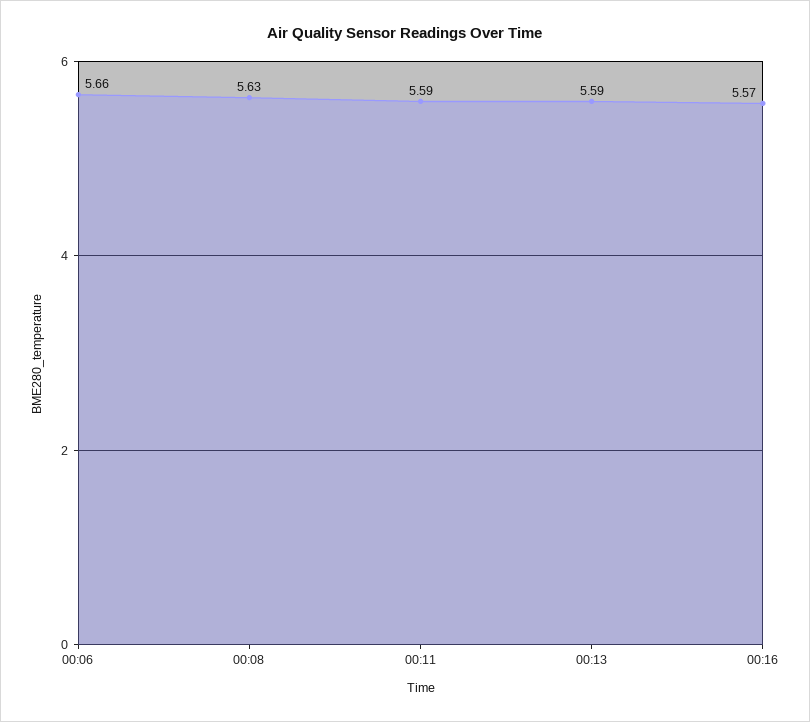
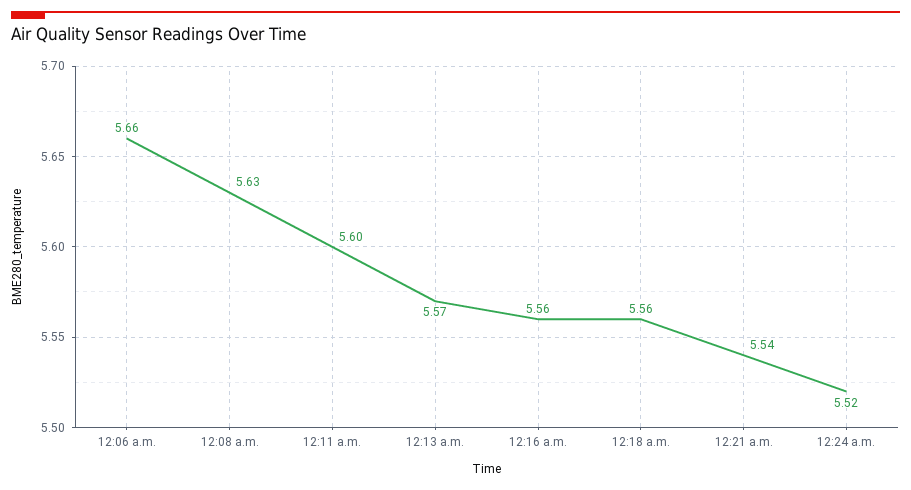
00:11: 5.59 -> 5.6
00:13: 5.59 -> 5.57
00:16: 5.57 -> 5.56
12:18 a.m.: none -> 5.56
12:21 a.m.: none -> 5.54
12:24 a.m.: none -> 5.52

